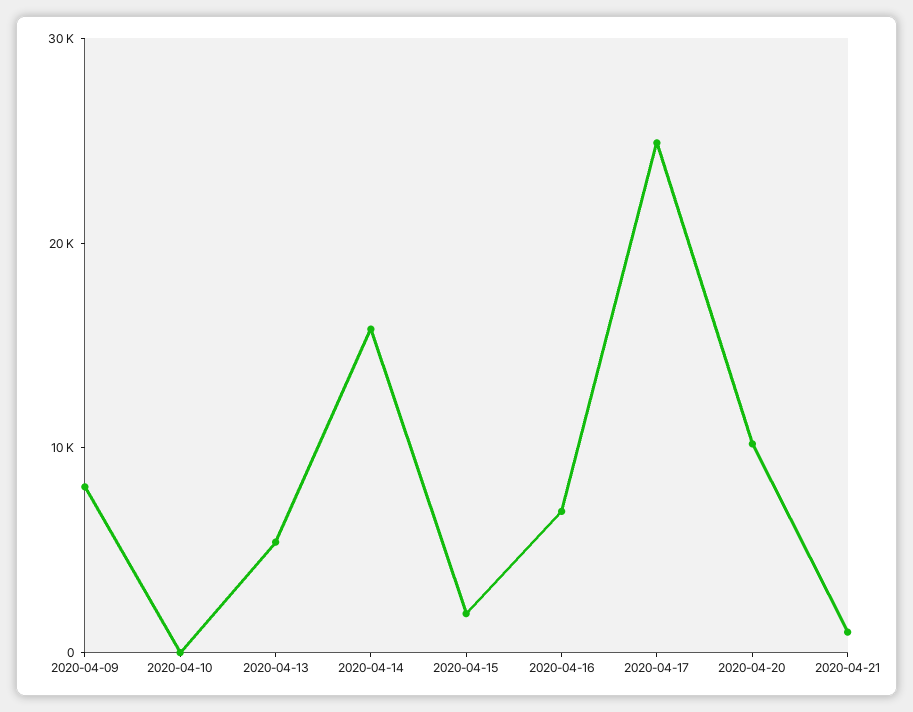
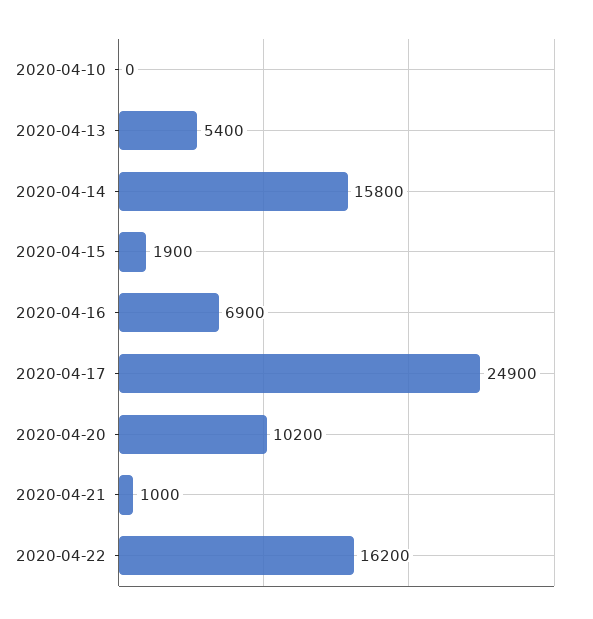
2020-04-09: 8000 -> none
2020-04-22: none -> 16200

